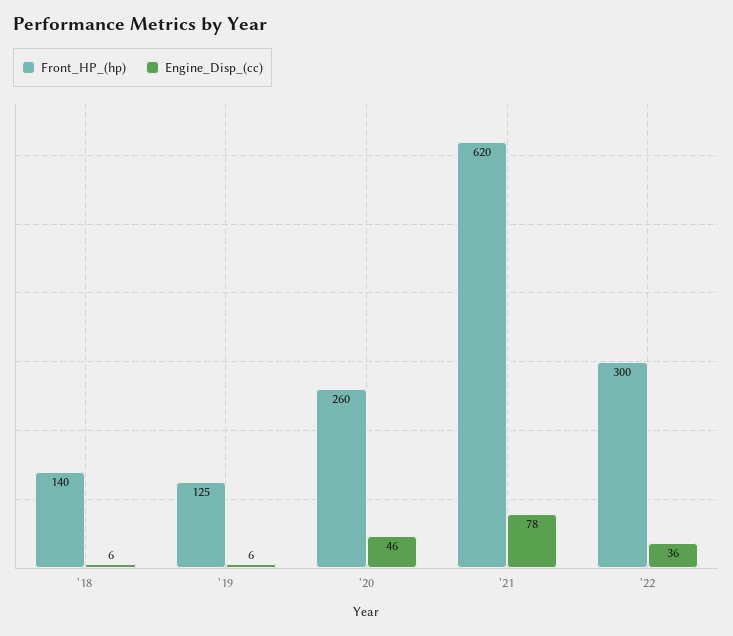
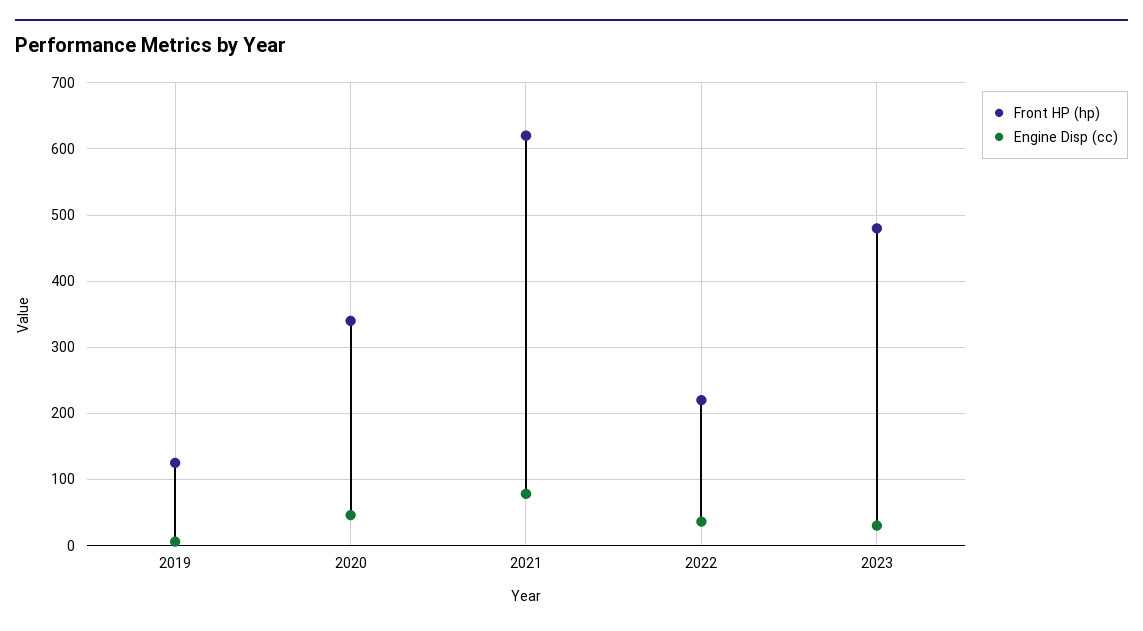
Front_HP_(hp), '18: 140 -> none
Engine_Disp_(cc), '18: 6 -> none
Front_HP_(hp), '20: 260 -> 340
Front_HP_(hp), '22: 300 -> 220
Front_HP_(hp), 2023: none -> 480
Engine_Disp_(cc), 2023: none -> 30

